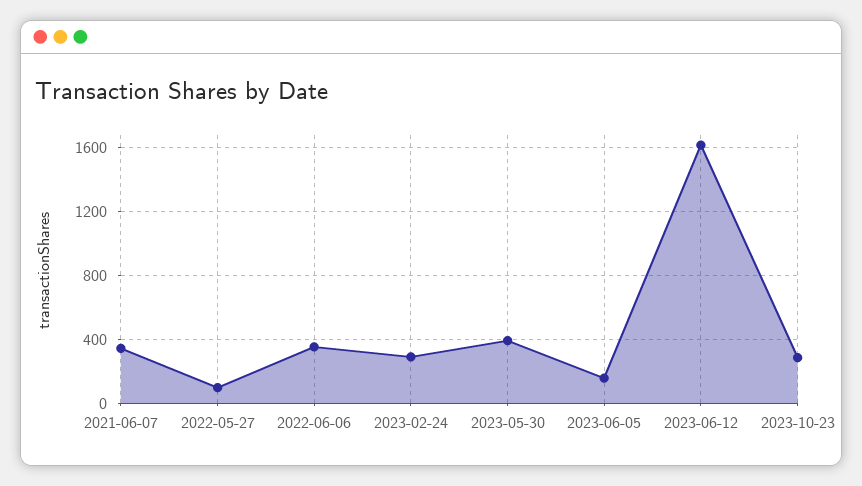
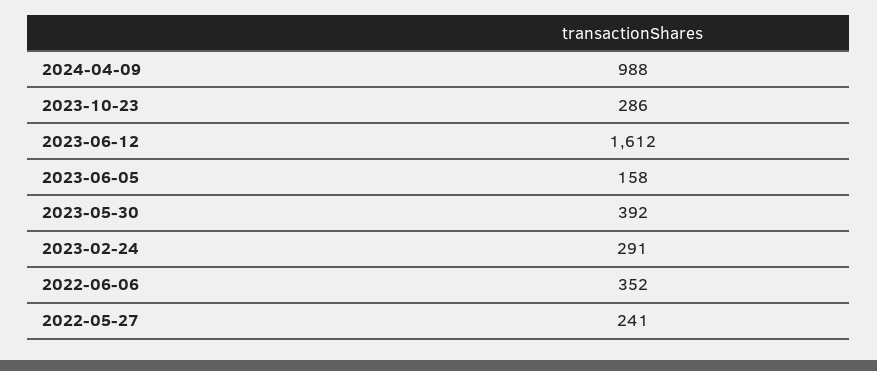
2021-06-07: 350 -> none
2022-05-27: 100 -> 241
2024-04-09: none -> 988

